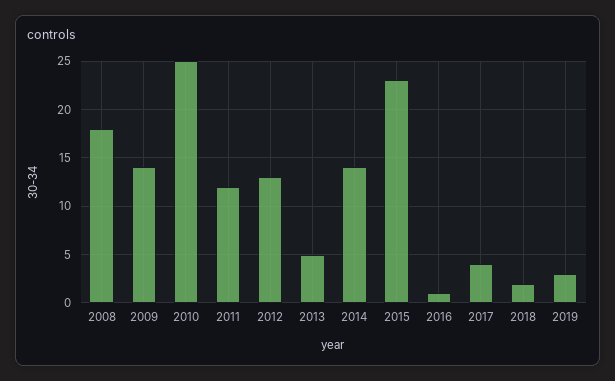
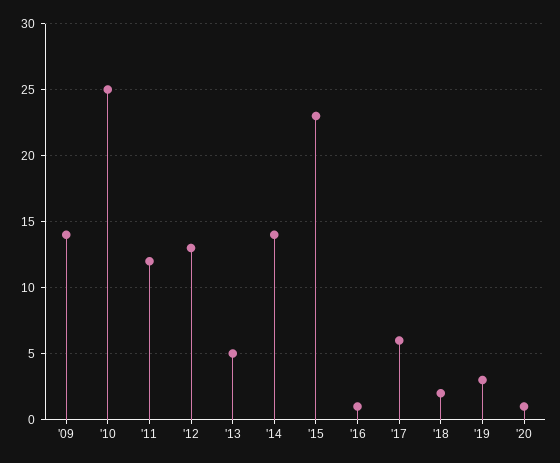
2008: 18 -> none
2017: 4 -> 6
'20: none -> 1

